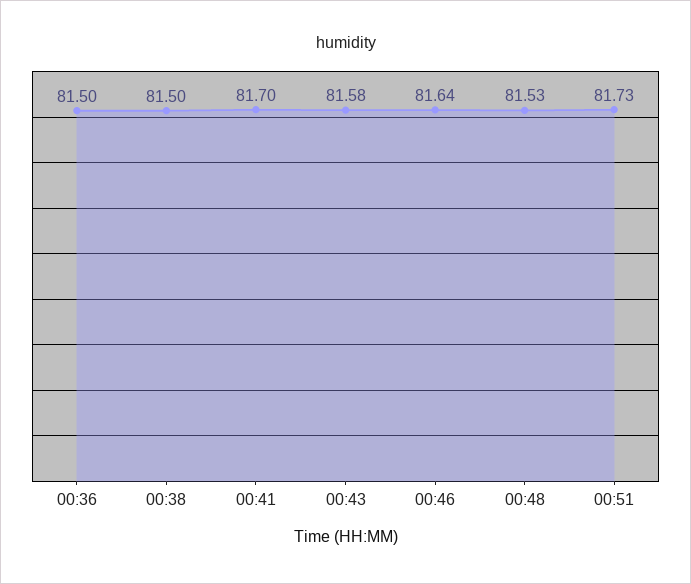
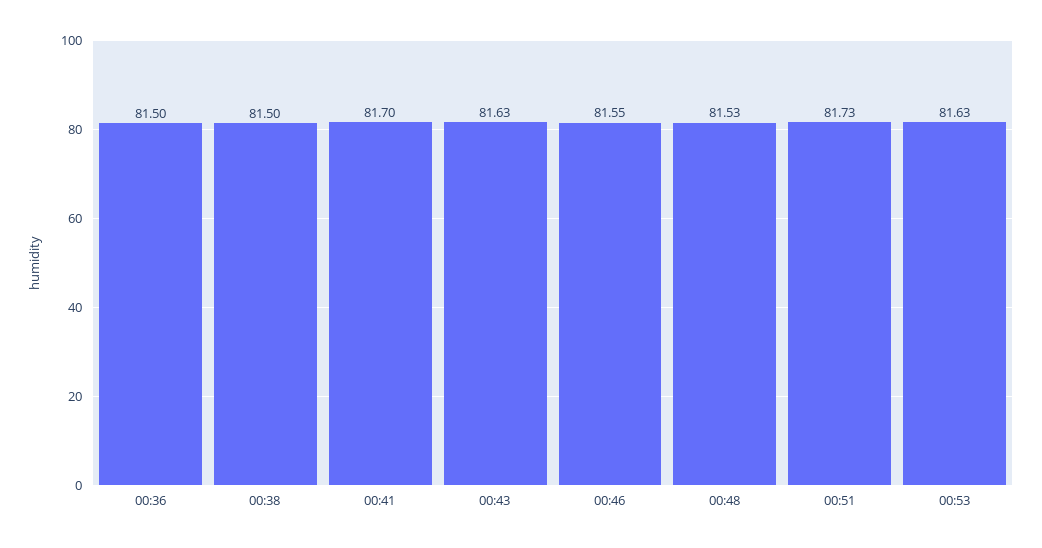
00:43: 81.58 -> 81.63
00:46: 81.64 -> 81.55
00:53: none -> 81.63

